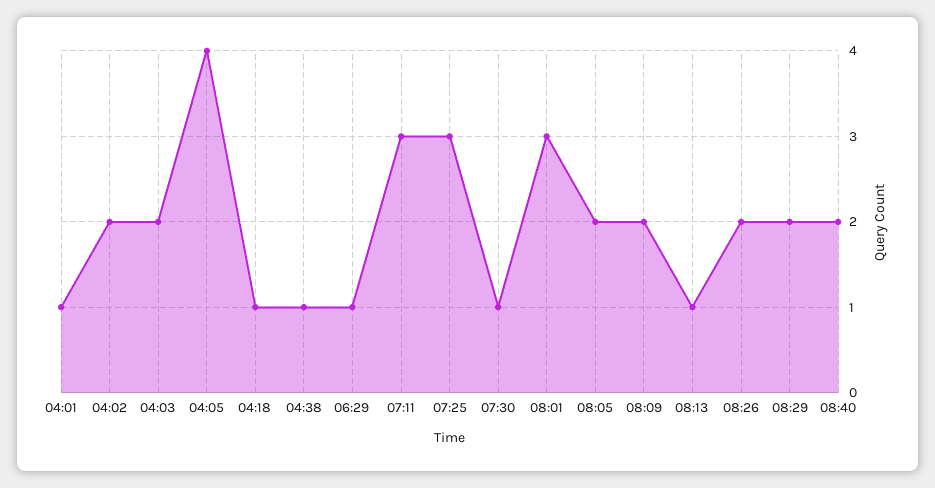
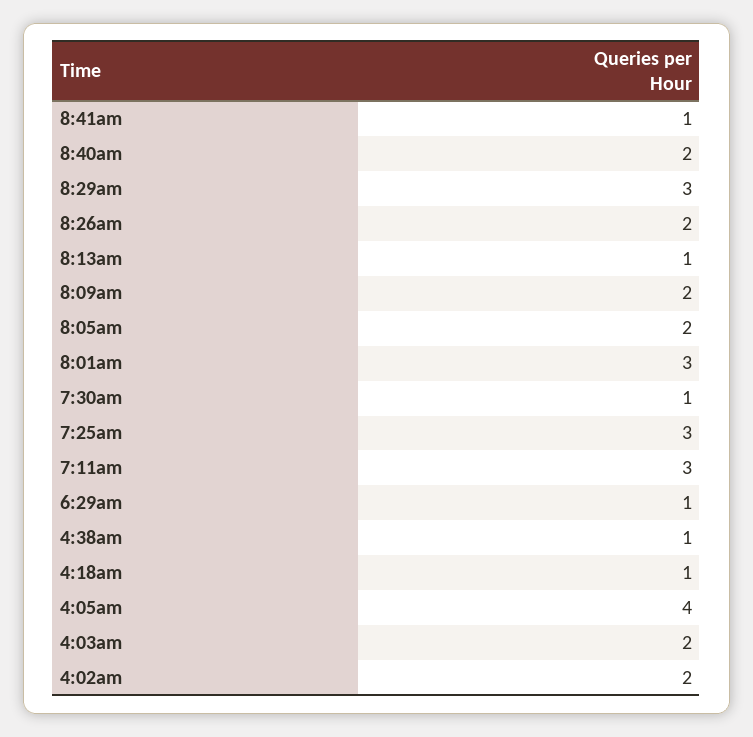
04:01: 1 -> none
08:29: 2 -> 3
8:41am: none -> 1

